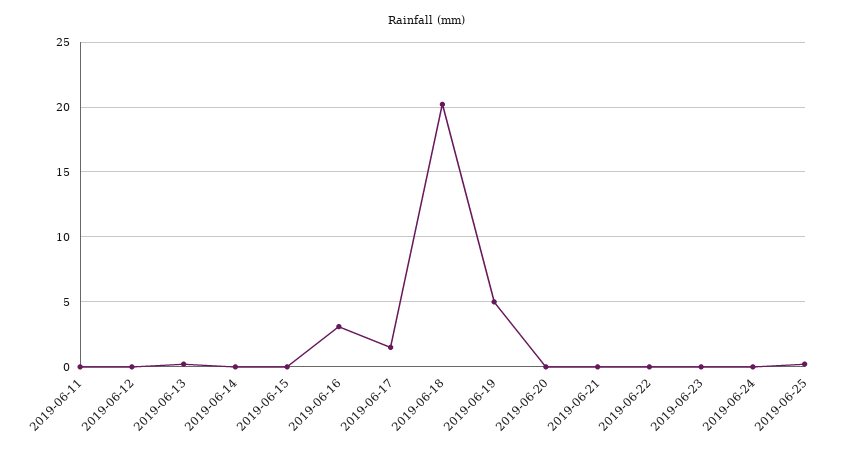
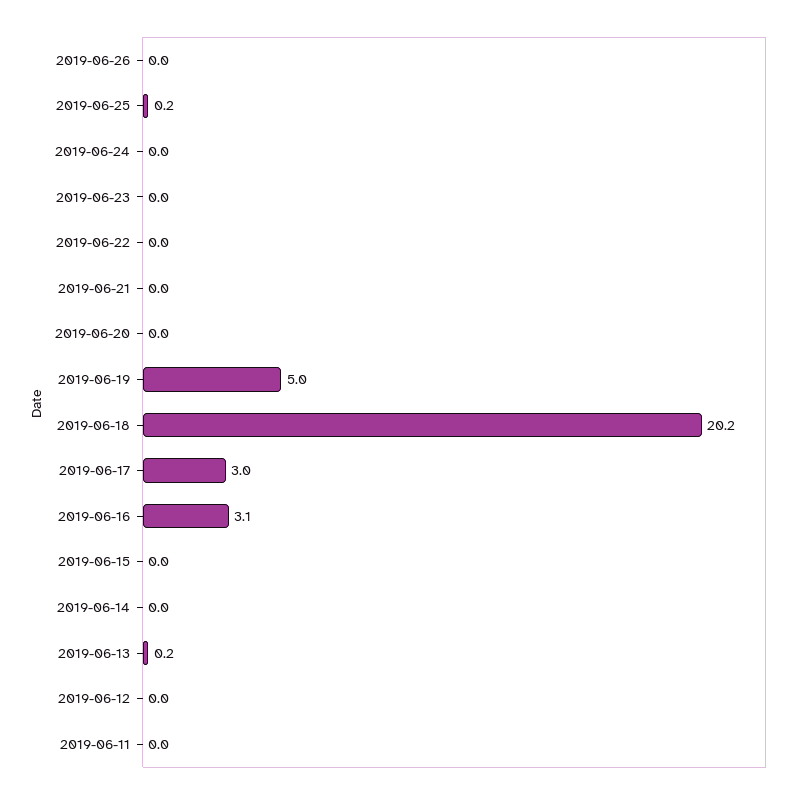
2019-06-17: 1.5 -> 3
2019-06-26: none -> 0

